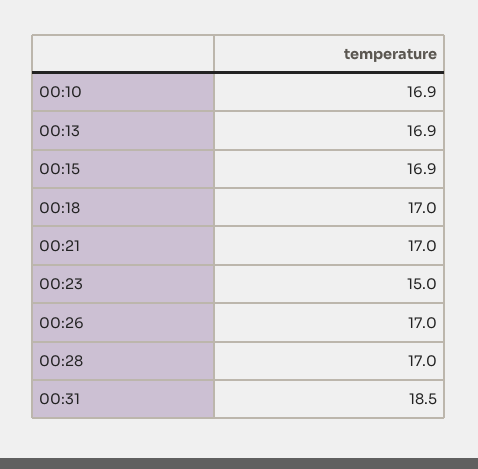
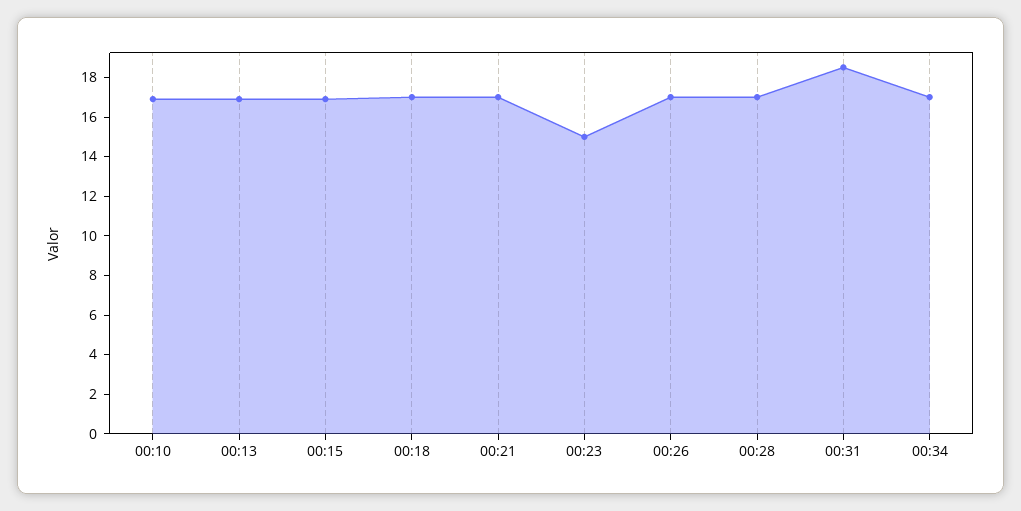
00:34: none -> 17

